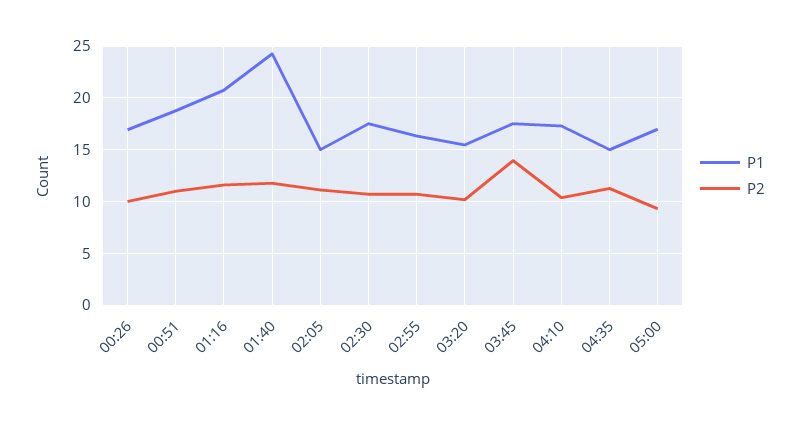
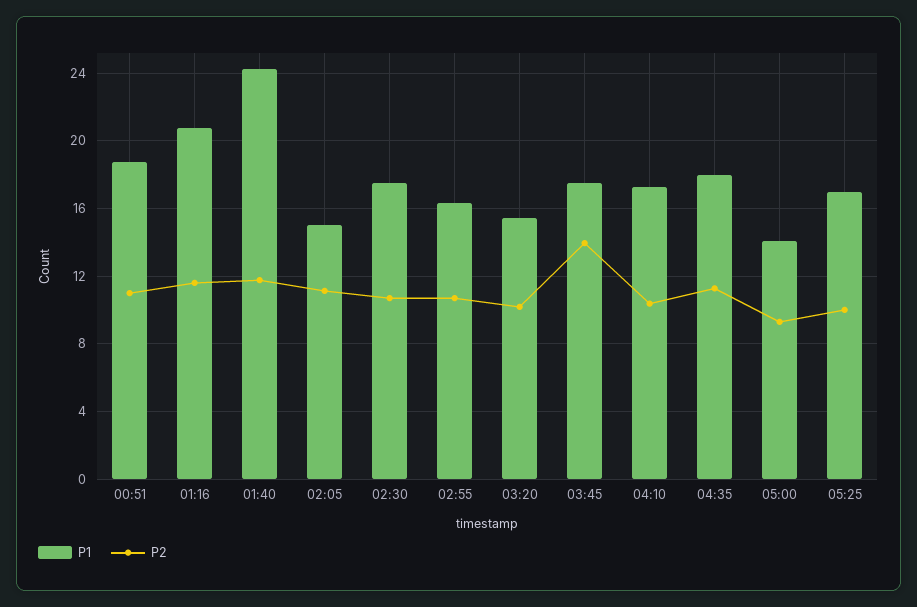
P1, 00:26: 17 -> none
P2, 00:26: 10 -> none
P1, 04:35: 15 -> 18
P1, 05:00: 17 -> 14
P1, 05:25: none -> 17
P2, 05:25: none -> 10

